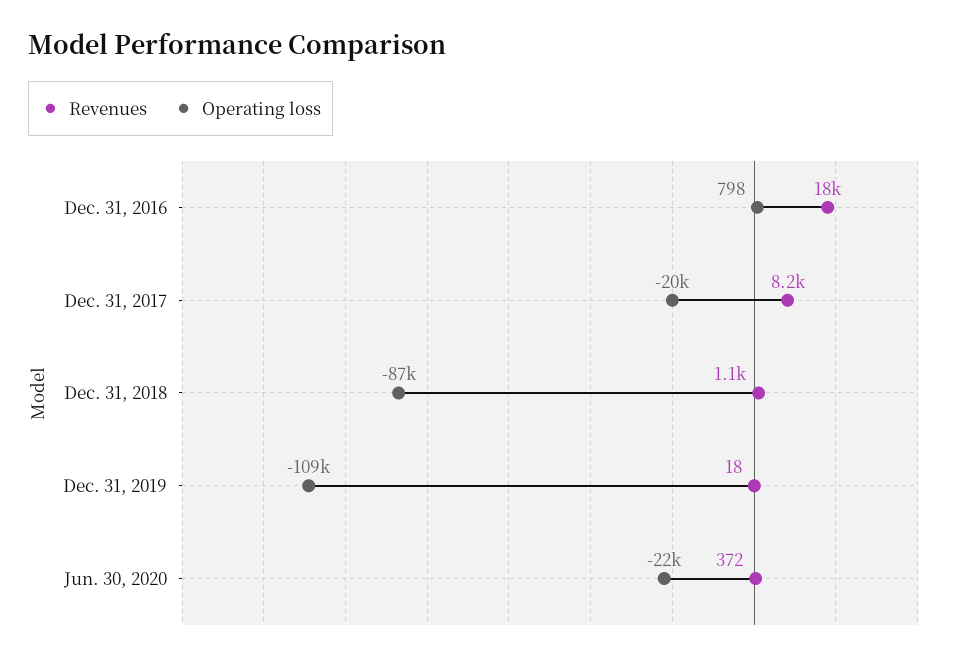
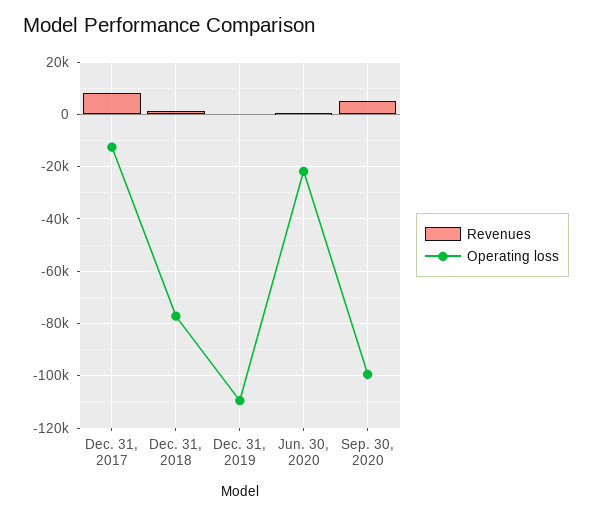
Revenues, Dec. 31, 2016: 18000 -> none
Operating loss, Dec. 31, 2016: 798 -> none
Operating loss, Dec. 31, 2017: -20000 -> -12500
Operating loss, Dec. 31, 2018: -87000 -> -77500
Revenues, Sep. 30, 2020: none -> 5000
Operating loss, Sep. 30, 2020: none -> -100000

